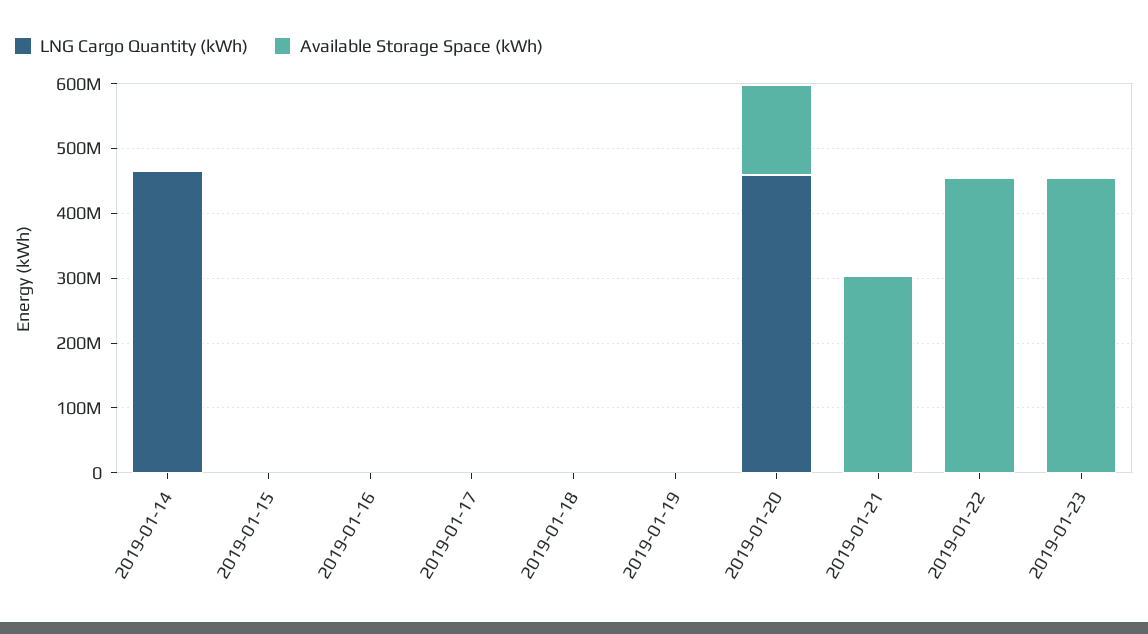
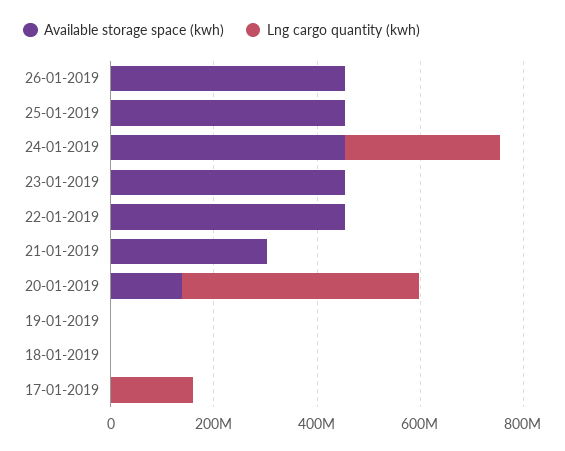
LNG Cargo Quantity (kWh), 2019-01-14: 460000000 -> none
Available Storage Space (kWh), 2019-01-14: 0 -> none
LNG Cargo Quantity (kWh), 2019-01-15: 0 -> none
Available Storage Space (kWh), 2019-01-15: 0 -> none
LNG Cargo Quantity (kWh), 2019-01-16: 0 -> none
Available Storage Space (kWh), 2019-01-16: 0 -> none
LNG Cargo Quantity (kWh), 2019-01-17: 0 -> 150000000
Available Storage Space (kWh), 26-01-2019: none -> 450000000
LNG Cargo Quantity (kWh), 26-01-2019: none -> 0
Available Storage Space (kWh), 25-01-2019: none -> 450000000
LNG Cargo Quantity (kWh), 25-01-2019: none -> 0
Available Storage Space (kWh), 24-01-2019: none -> 450000000
LNG Cargo Quantity (kWh), 24-01-2019: none -> 300000000

